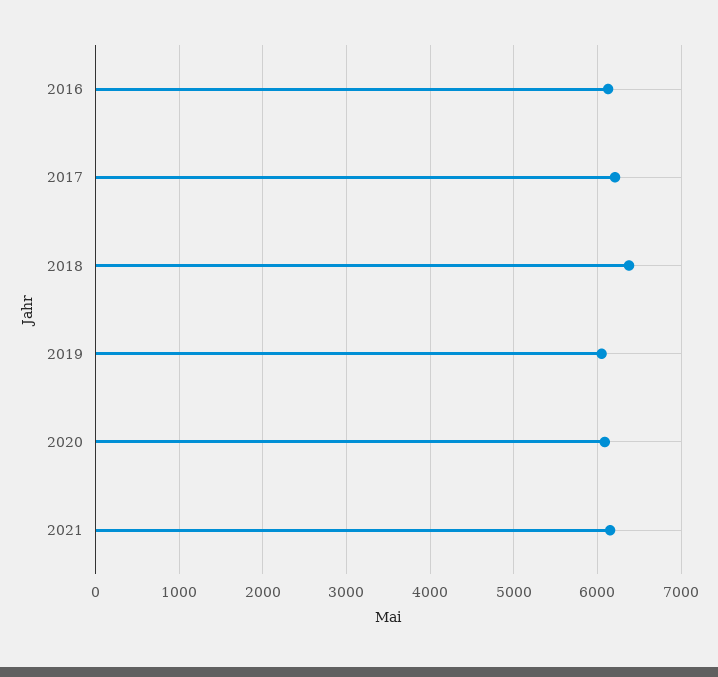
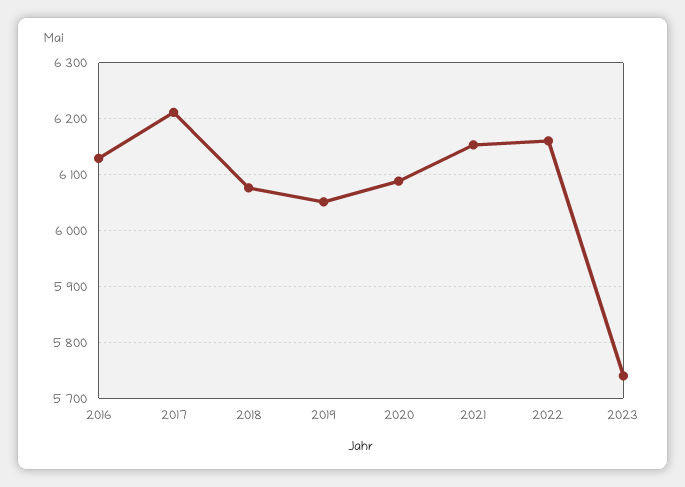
2018: 6400 -> 6080
2022: none -> 6160
2023: none -> 5740

